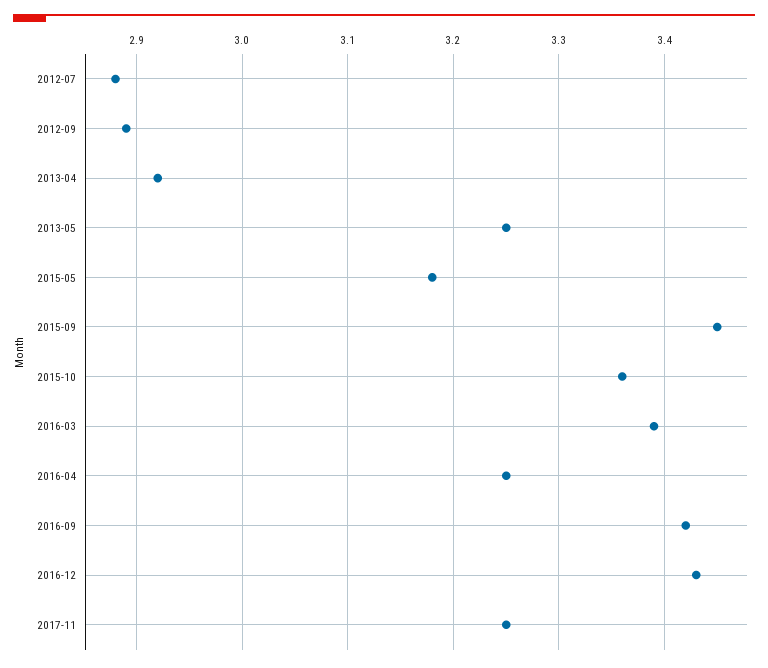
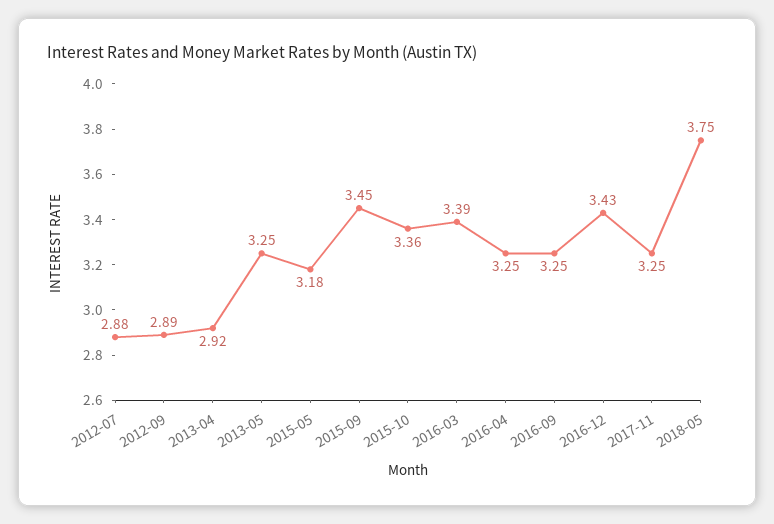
2016-09: 3.42 -> 3.25
2018-05: none -> 3.75

